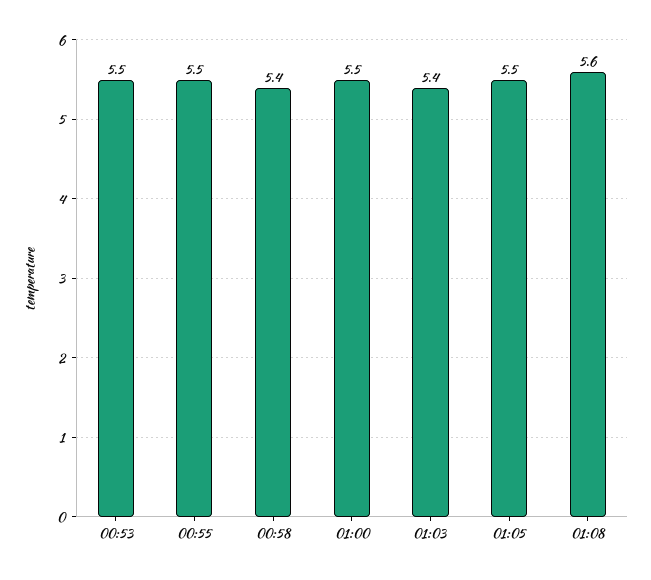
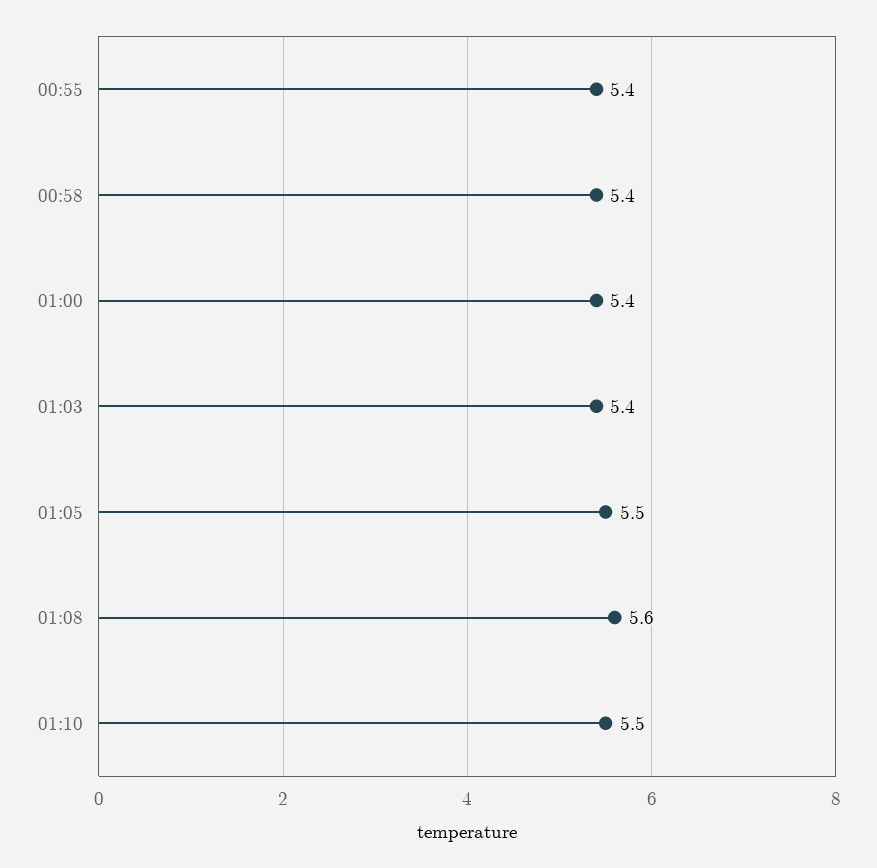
00:53: 5.5 -> none
00:55: 5.5 -> 5.4
01:00: 5.5 -> 5.4
01:10: none -> 5.5

